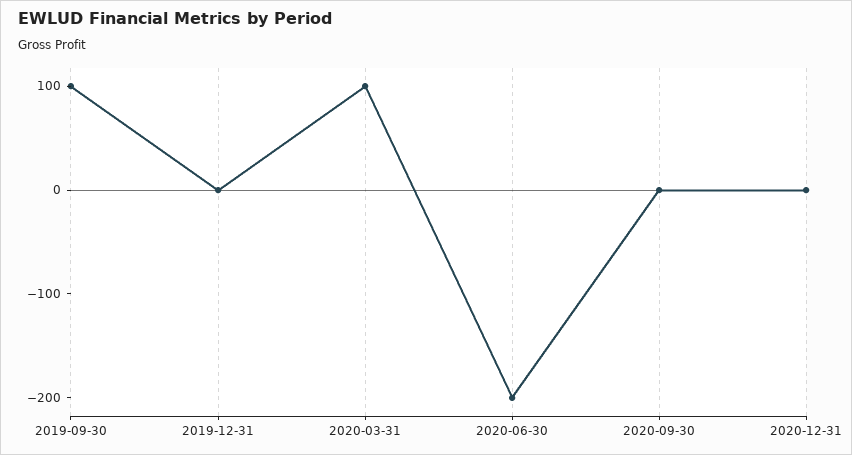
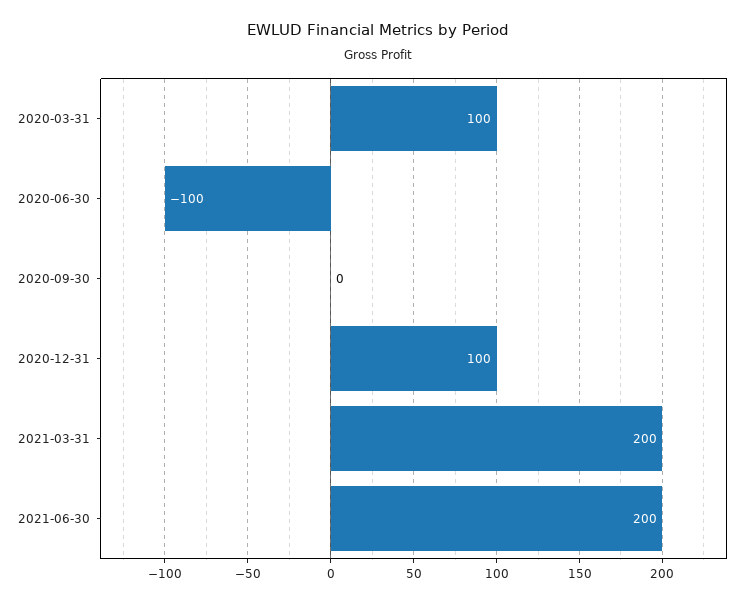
2019-09-30: 100 -> none
2019-12-31: 0 -> none
2020-06-30: -200 -> -100
2020-12-31: 0 -> 100
2021-03-31: none -> 200
2021-06-30: none -> 200

